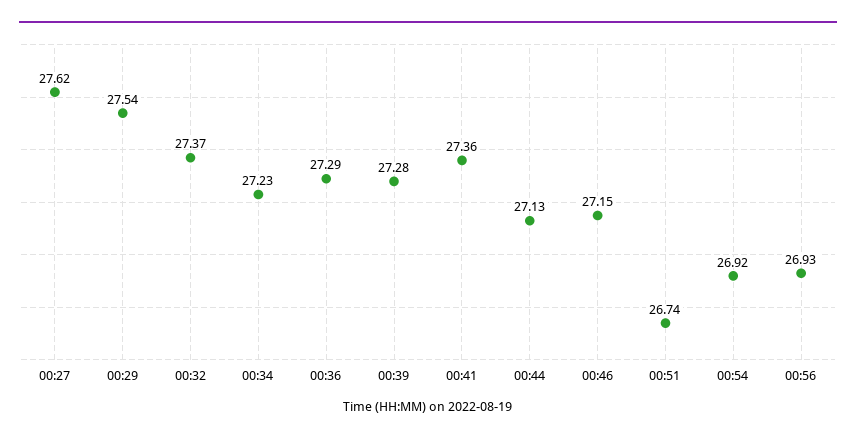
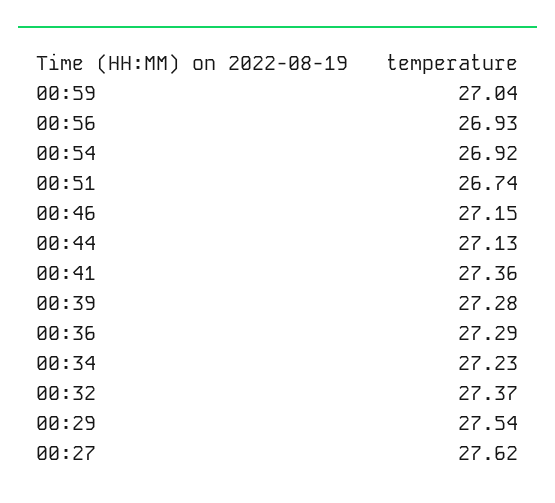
00:59: none -> 27.04

